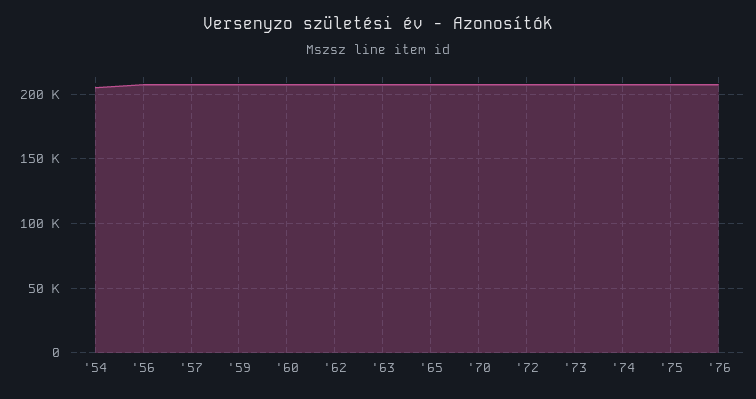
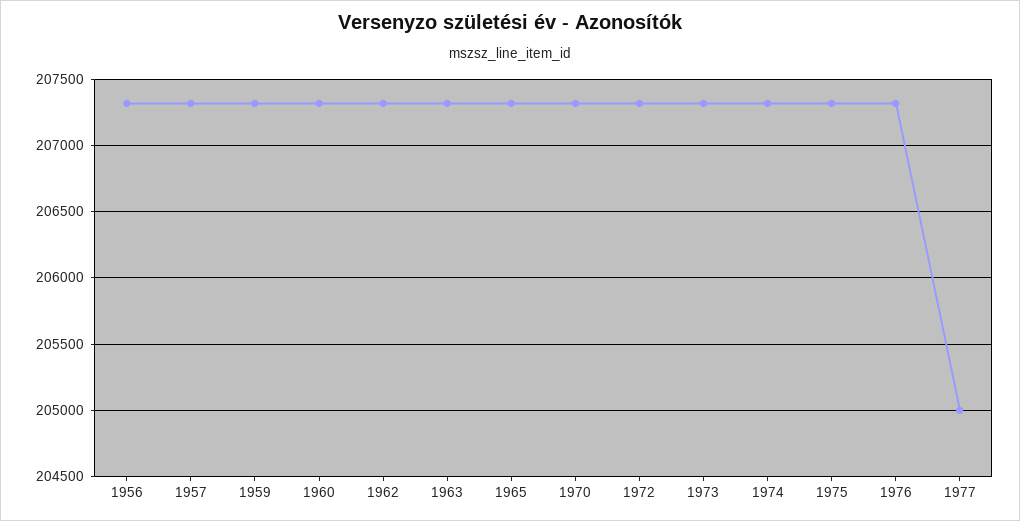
'54: 205000 -> none
1977: none -> 205000

